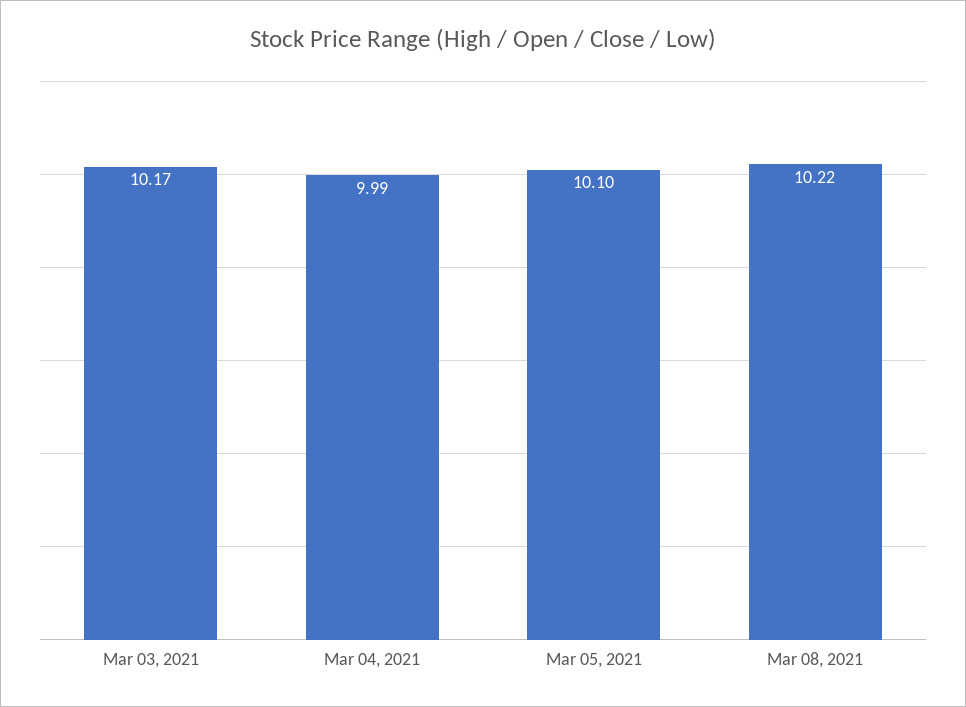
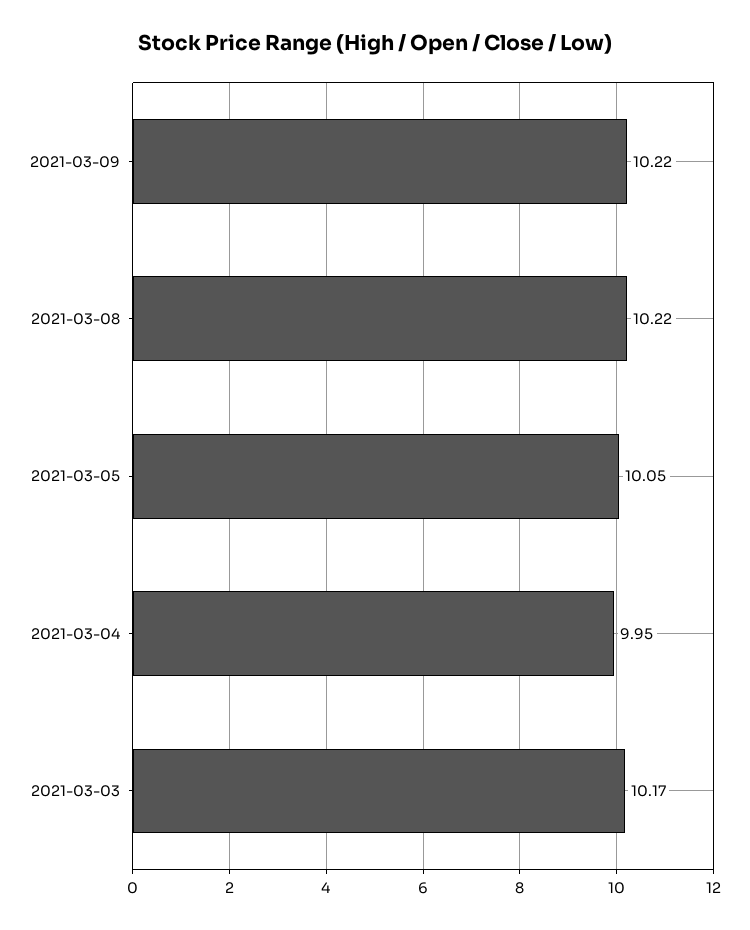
Mar 04, 2021: 9.99 -> 9.95
Mar 05, 2021: 10.1 -> 10.05
2021-03-09: none -> 10.22

